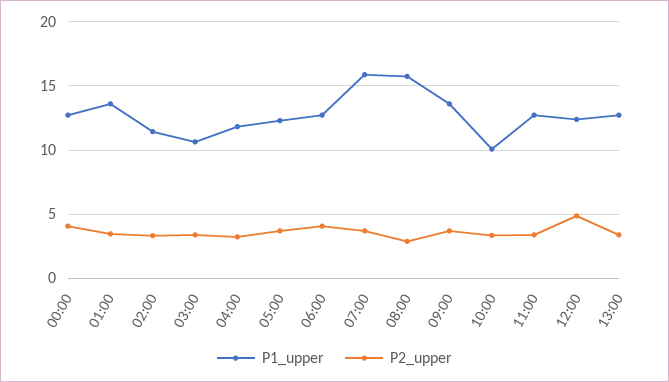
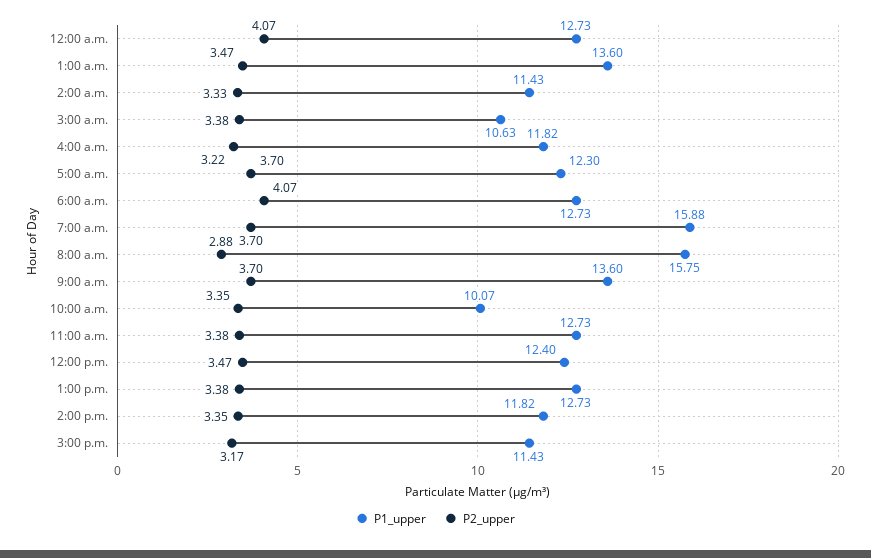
P2_upper, 12:00: 5 -> 3.47
P1_upper, 2:00 p.m.: none -> 11.82
P2_upper, 2:00 p.m.: none -> 3.35
P1_upper, 3:00 p.m.: none -> 11.43
P2_upper, 3:00 p.m.: none -> 3.17

